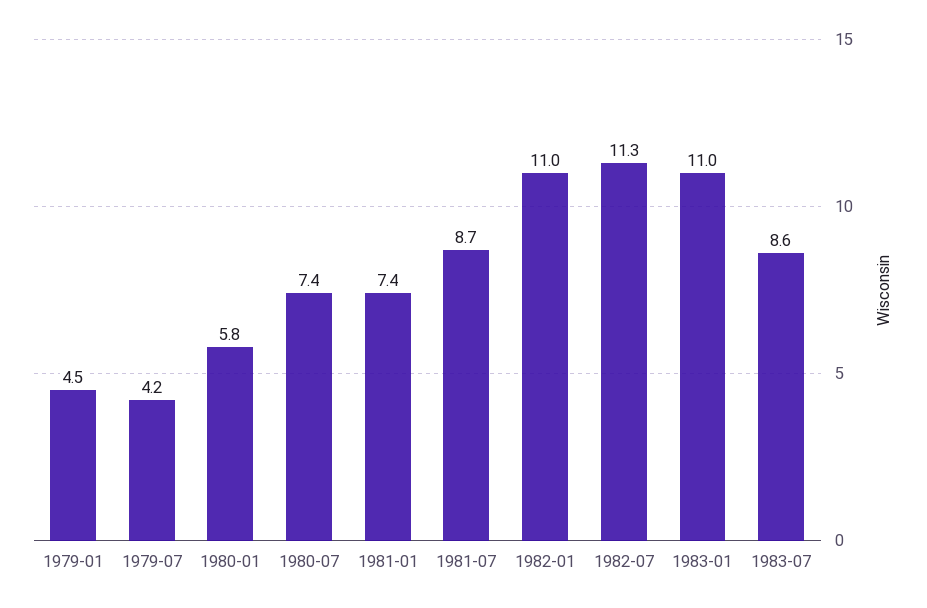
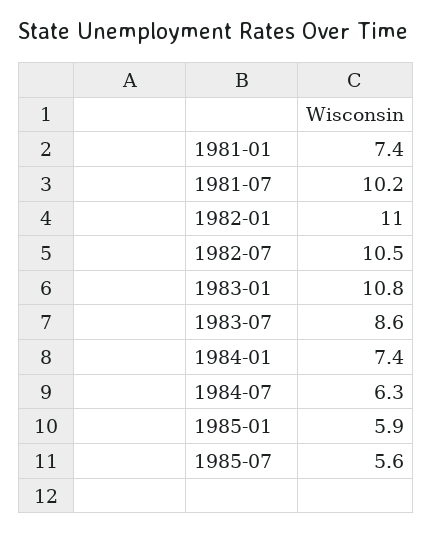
1979-01: 4.5 -> none
1979-07: 4.2 -> none
1980-01: 5.8 -> none
1980-07: 7.4 -> none
1981-07: 8.7 -> 10.2
1982-07: 11.3 -> 10.5
1983-01: 11 -> 10.8
1984-01: none -> 7.4
1984-07: none -> 6.3
1985-01: none -> 5.9
1985-07: none -> 5.6

